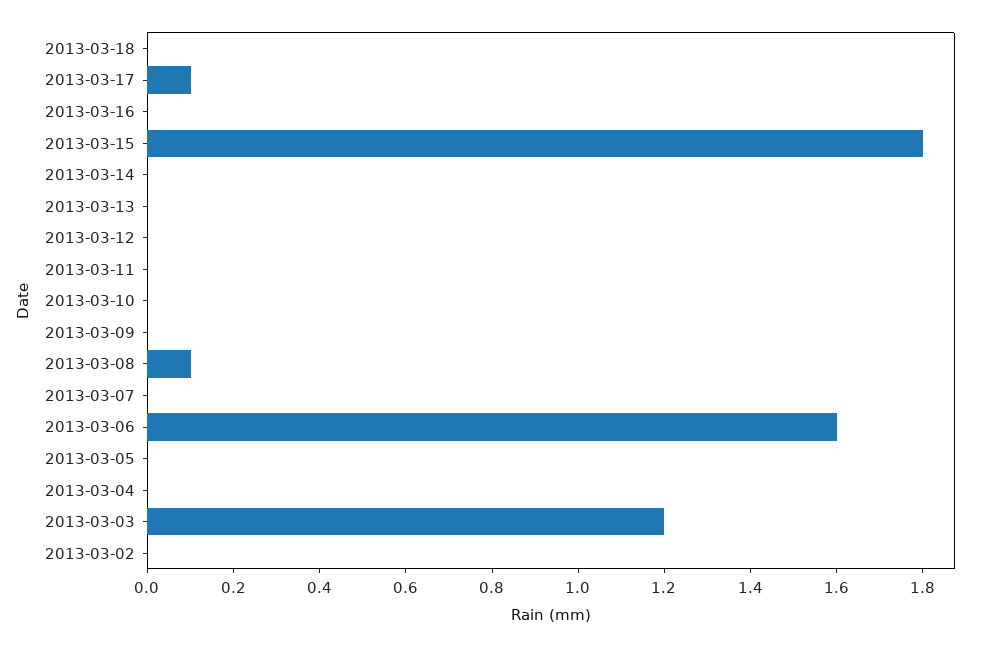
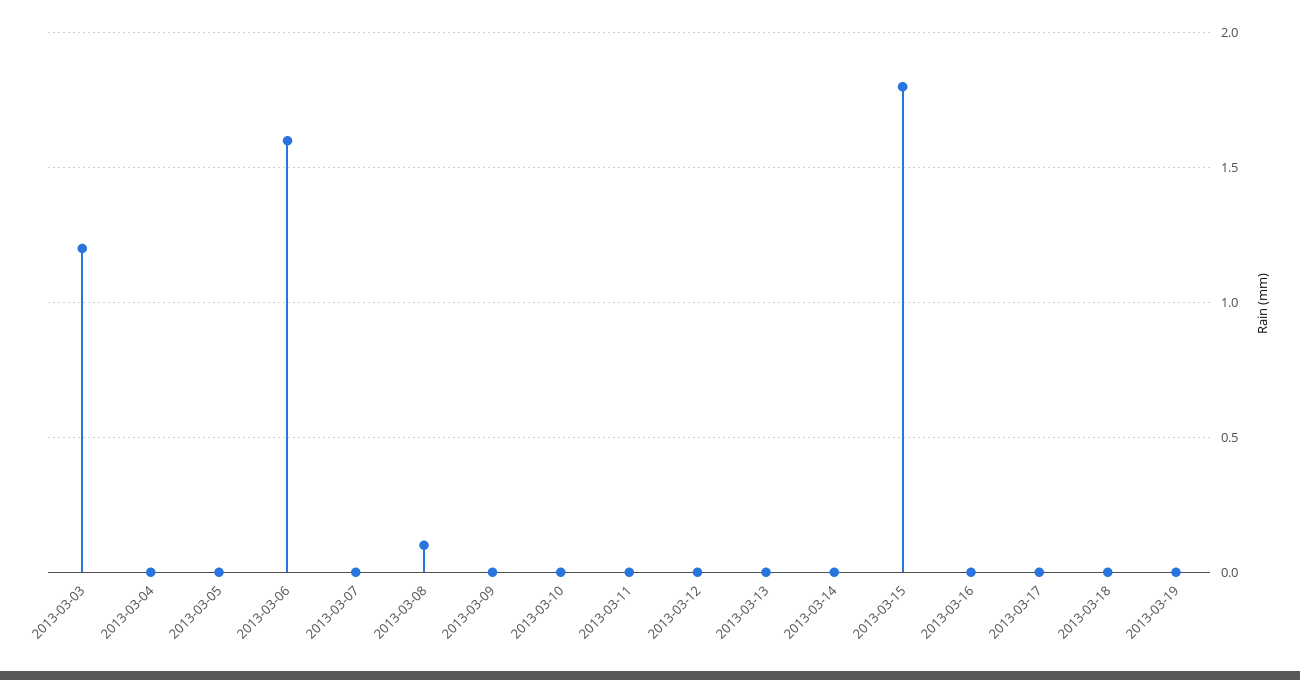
2013-03-17: 0.1 -> 0
2013-03-02: 0 -> none
2013-03-19: none -> 0

